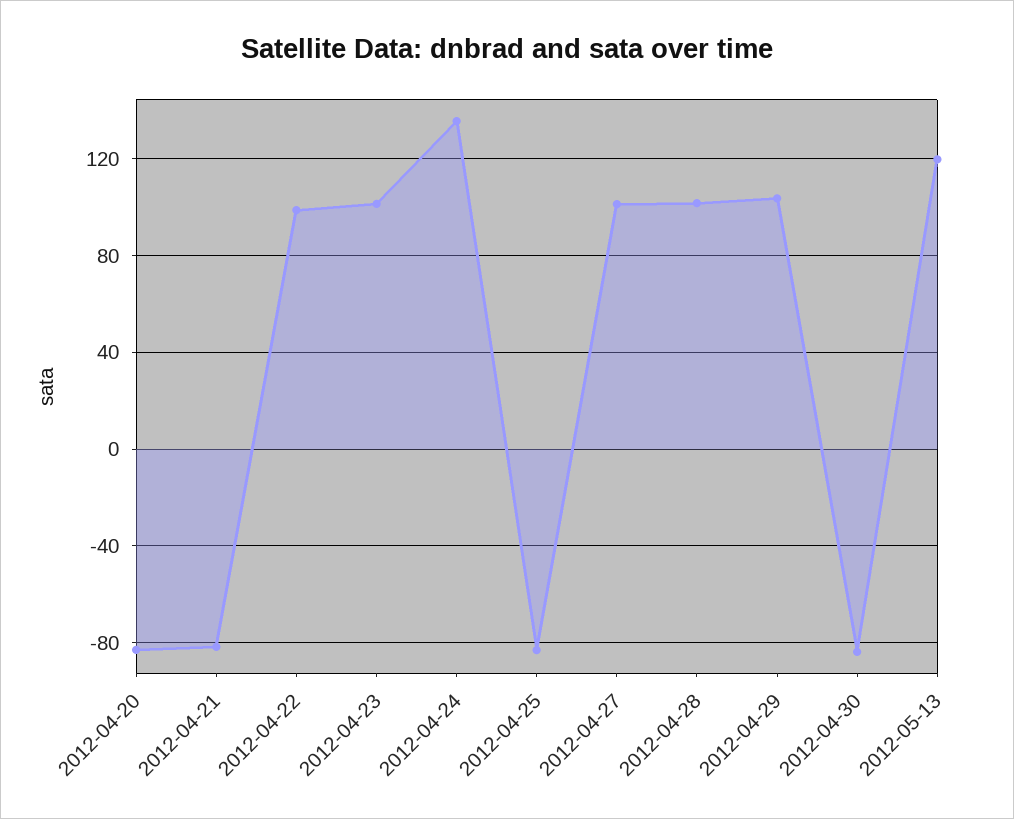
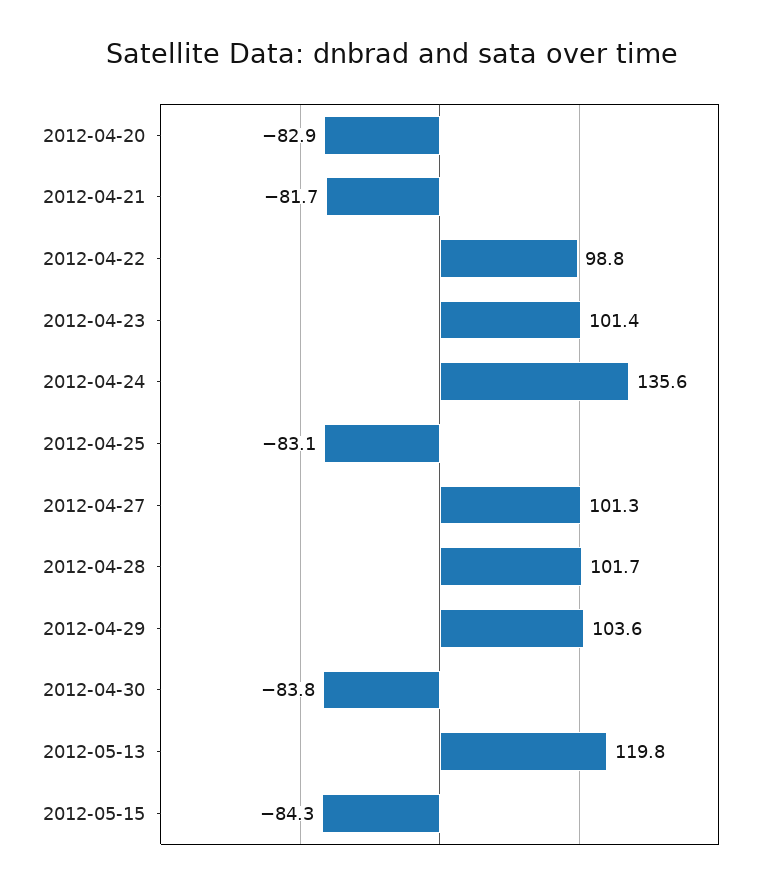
2012-05-15: none -> -84.3

